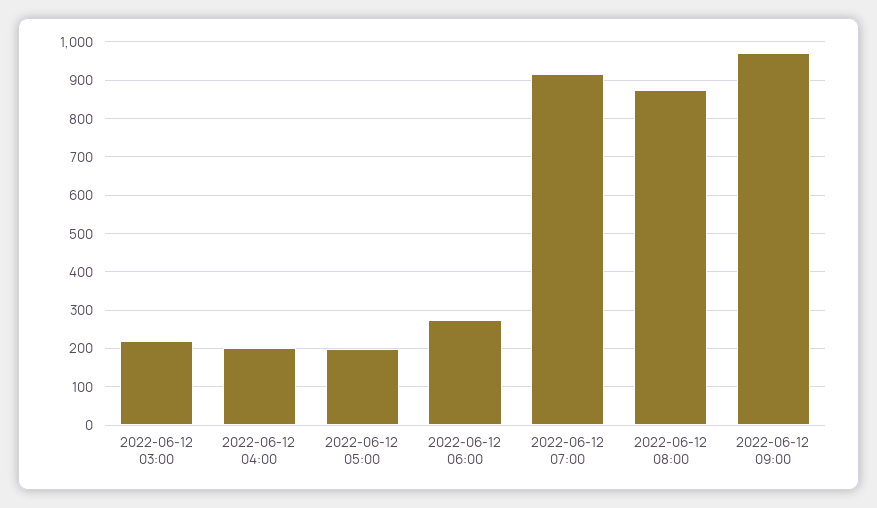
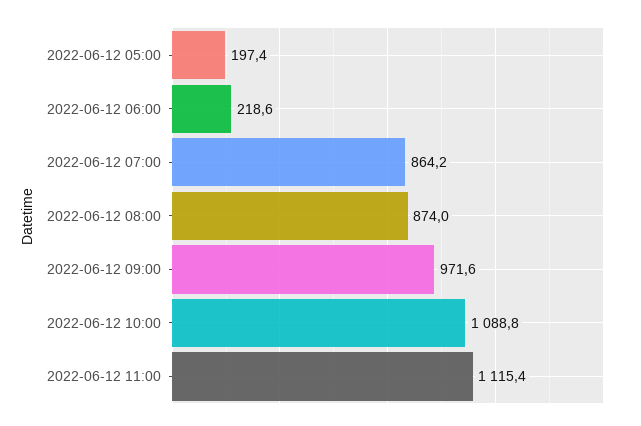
2022-06-12 03:00: 220 -> none
2022-06-12 04:00: 200 -> none
2022-06-12 06:00: 280 -> 218.6
2022-06-12 07:00: 920 -> 864.2
2022-06-12 10:00: none -> 1088.8
2022-06-12 11:00: none -> 1115.4

